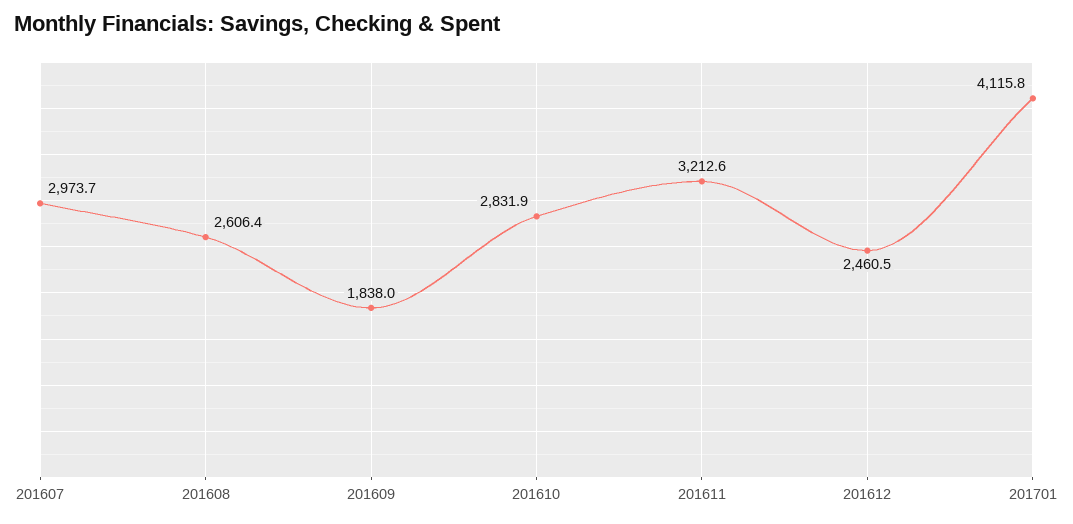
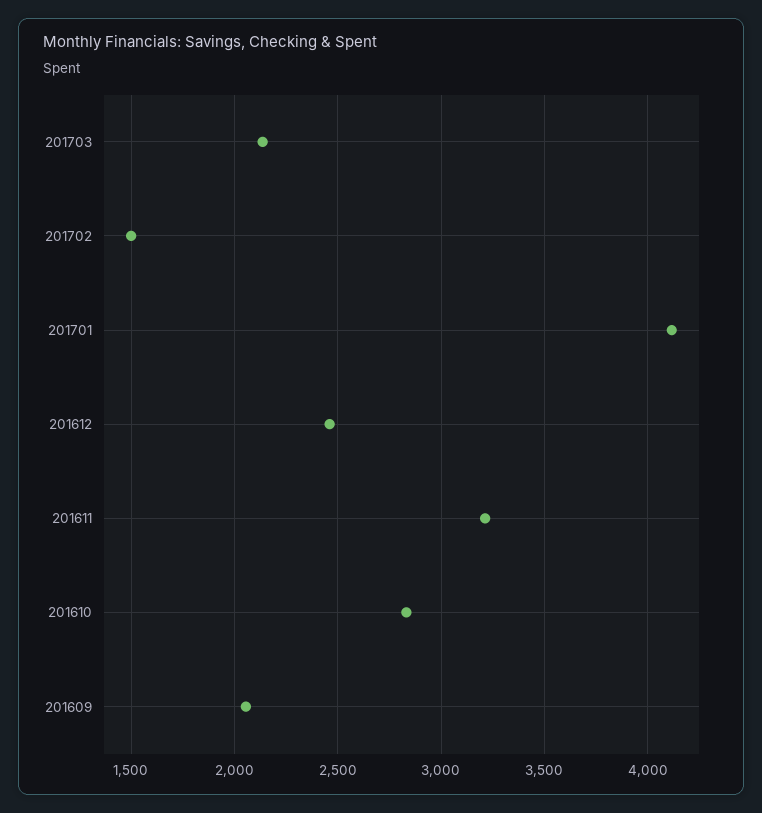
201607: 2973.7 -> none
201608: 2606.4 -> none
201609: 1838 -> 2050
201703: none -> 2150
201702: none -> 1500

